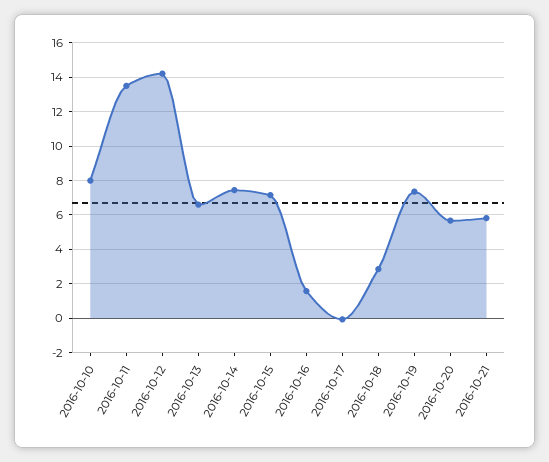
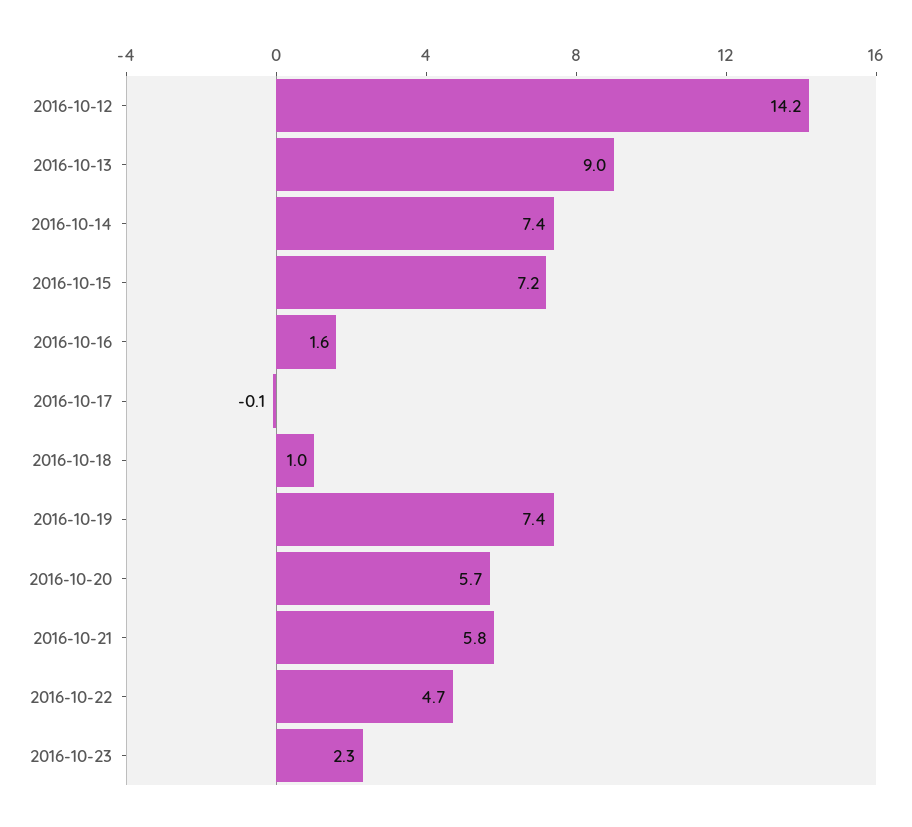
2016-10-10: 8 -> none
2016-10-11: 13.5 -> none
2016-10-13: 6.5 -> 9
2016-10-18: 3 -> 1
2016-10-22: none -> 4.7
2016-10-23: none -> 2.3

